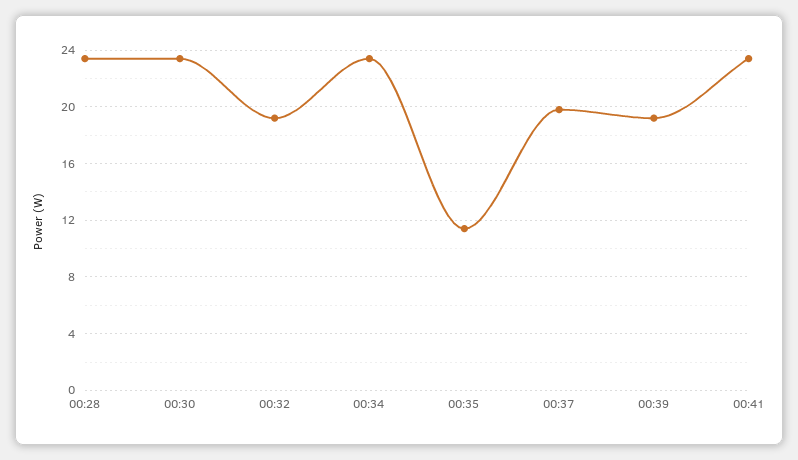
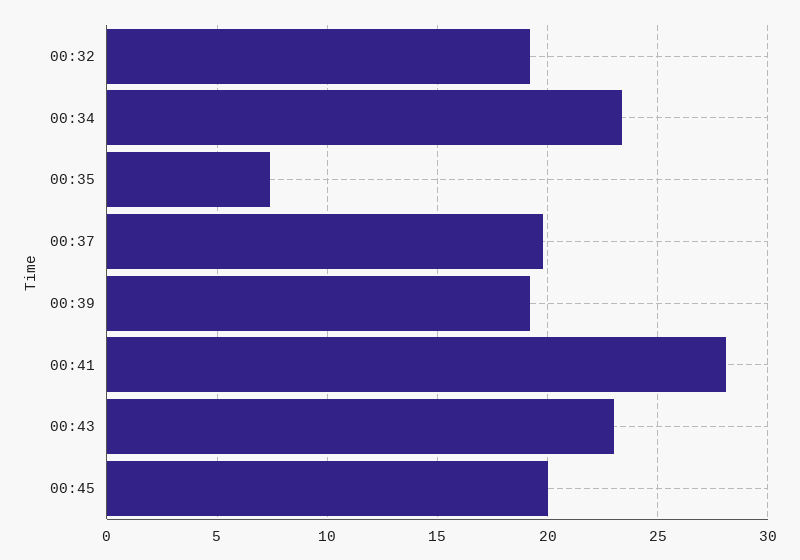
00:28: 23.5 -> none
00:30: 23.5 -> none
00:35: 11.5 -> 7.5
00:41: 23.5 -> 28
00:43: none -> 23
00:45: none -> 20

